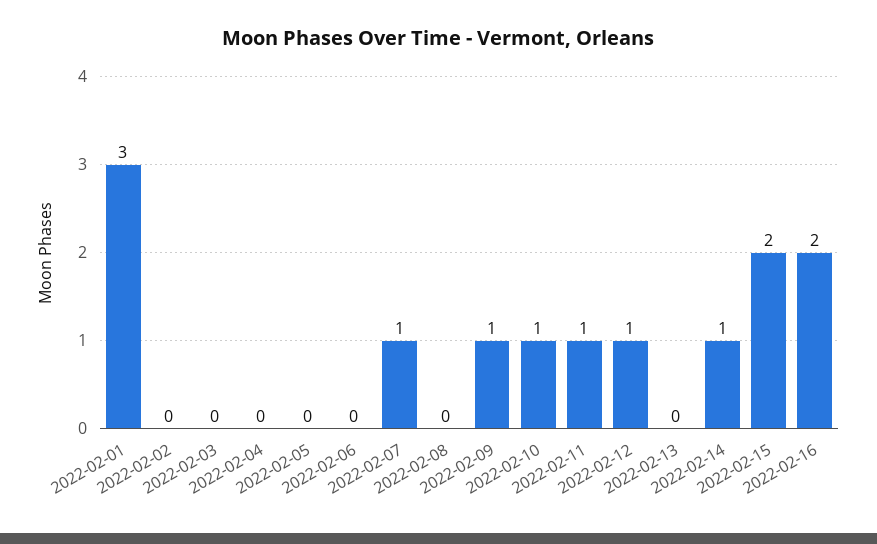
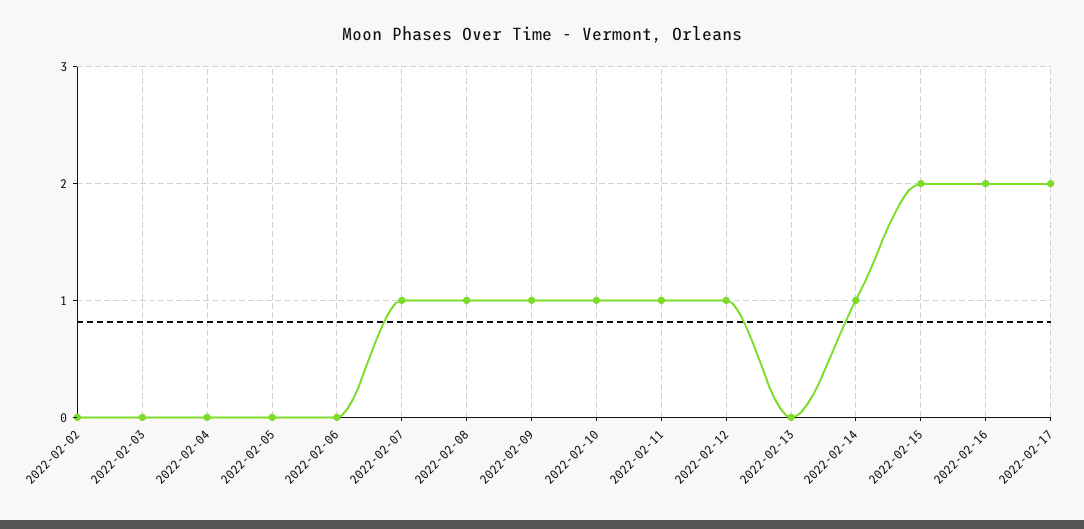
2022-02-01: 3 -> none
2022-02-08: 0 -> 1
2022-02-17: none -> 2

